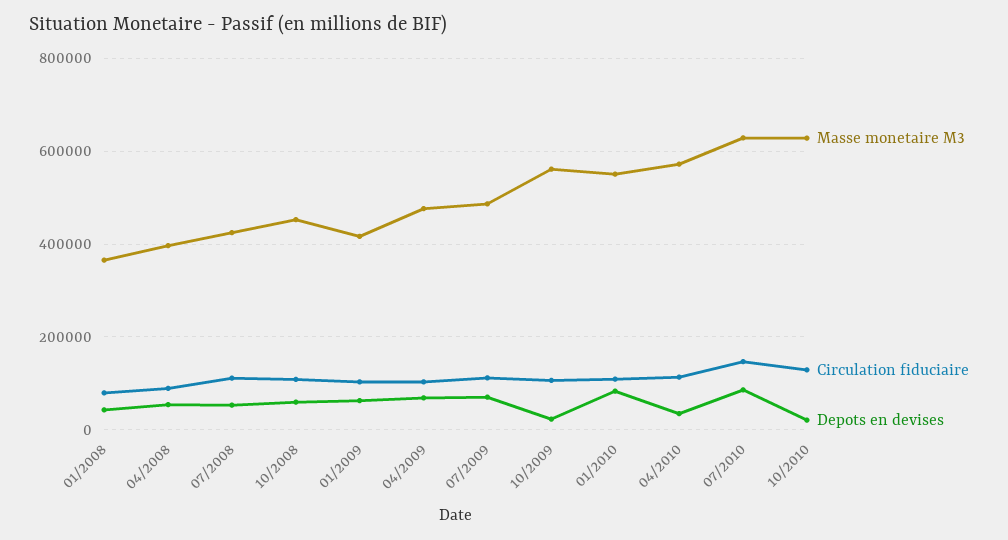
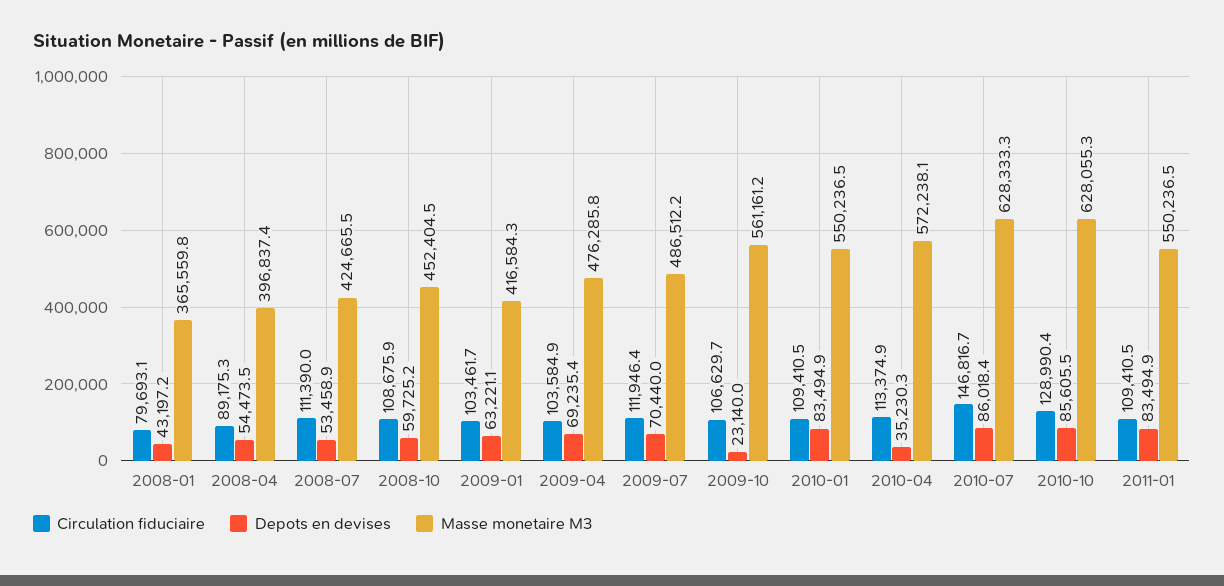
Depots en devises, 10/2010: 20000 -> 85605.5
Circulation fiduciaire, 2011-01: none -> 109410.5
Depots en devises, 2011-01: none -> 83494.9
Masse monetaire M3, 2011-01: none -> 550236.5

